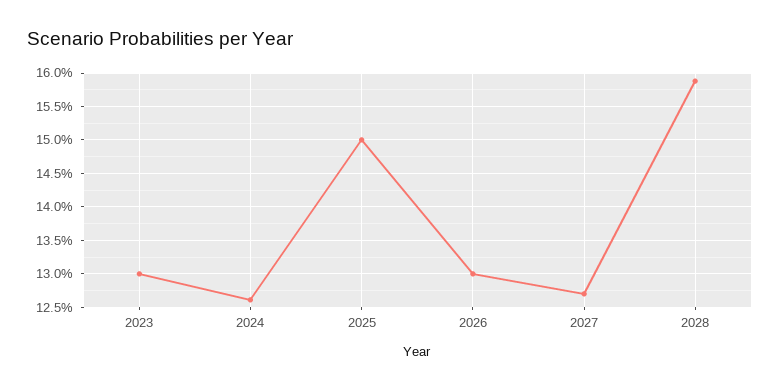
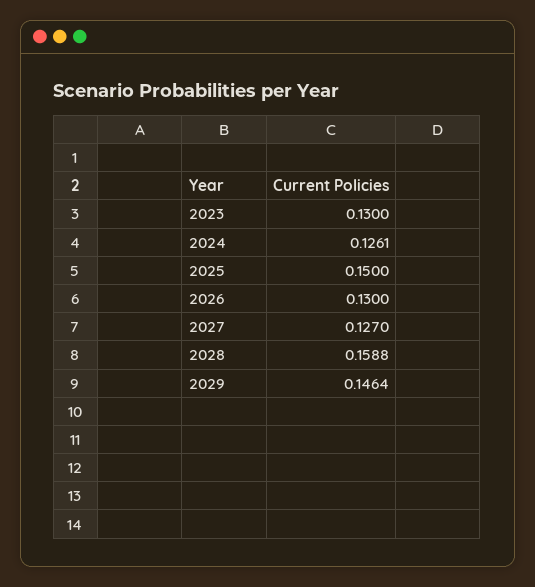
2029: none -> 0.1464

